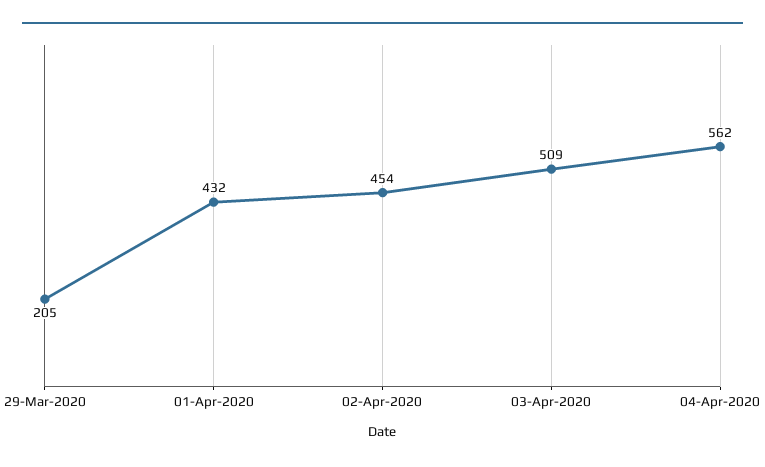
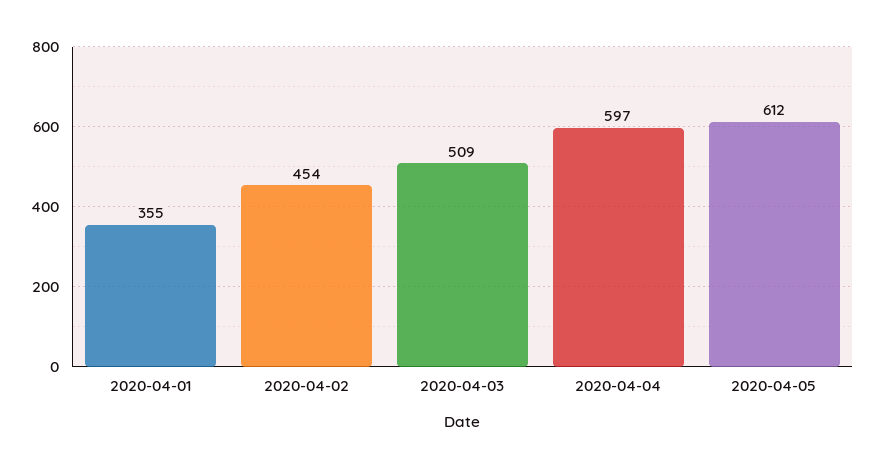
29-Mar-2020: 205 -> none
01-Apr-2020: 432 -> 355
04-Apr-2020: 562 -> 597
2020-04-05: none -> 612

